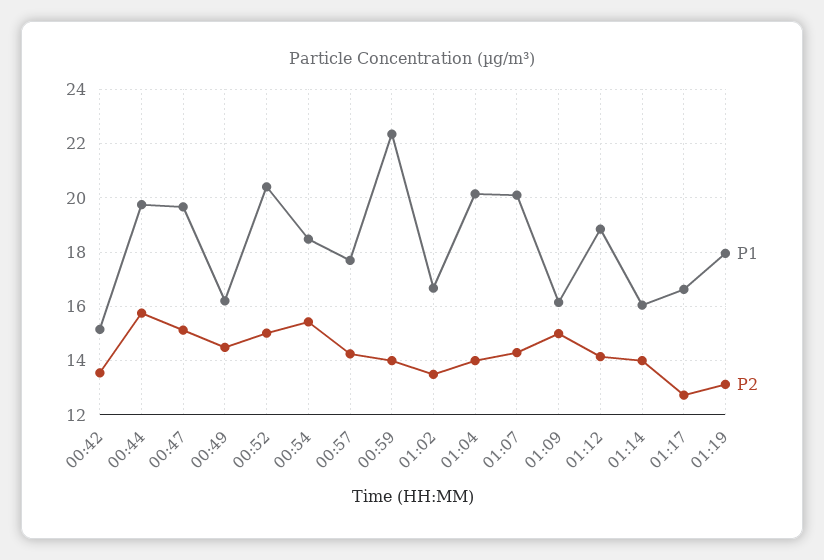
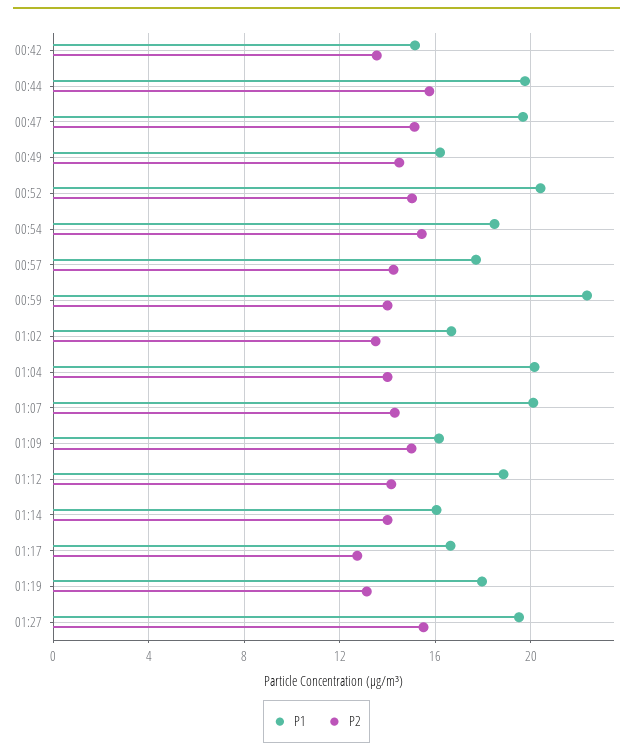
P1, 01:27: none -> 19.5
P2, 01:27: none -> 15.5

